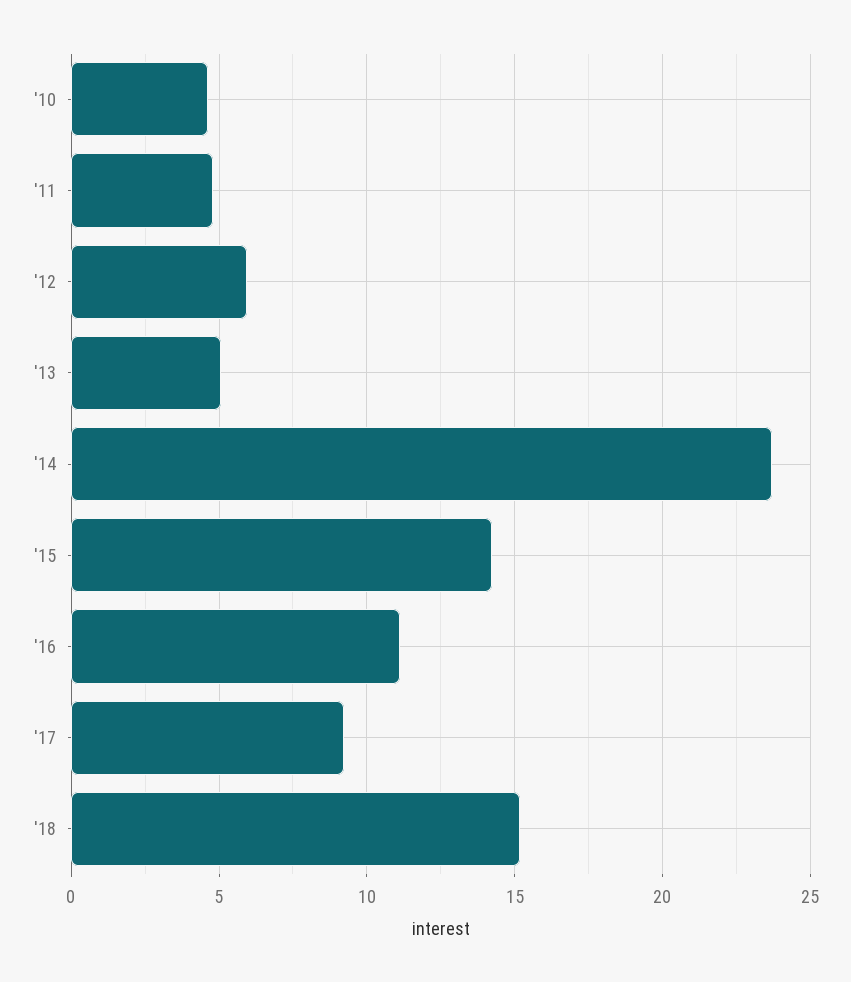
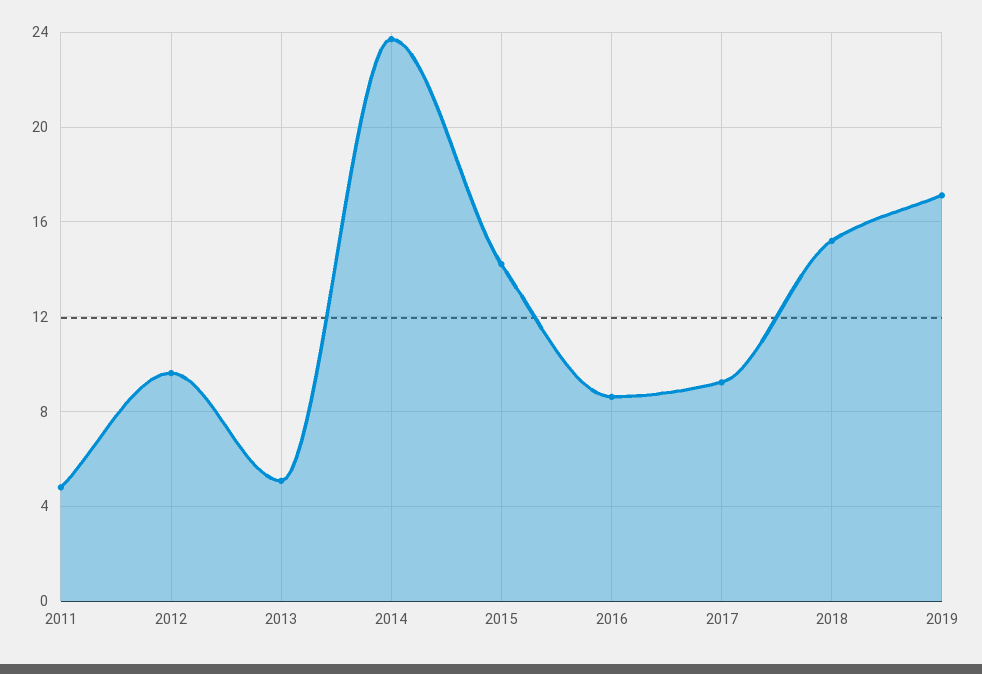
'10: 4.5 -> none
'12: 6 -> 9.5
'16: 11 -> 8.5
2019: none -> 17

